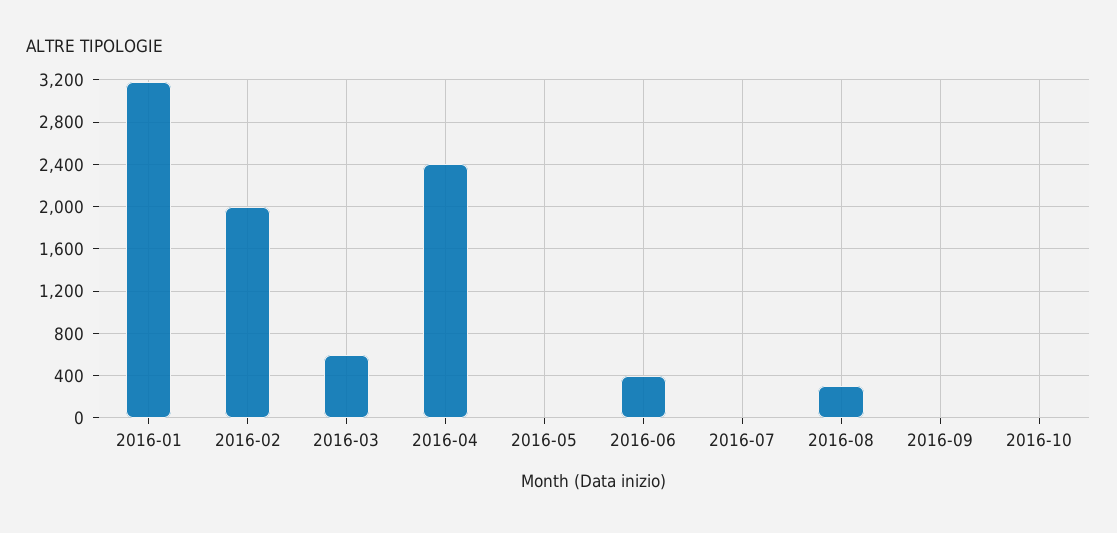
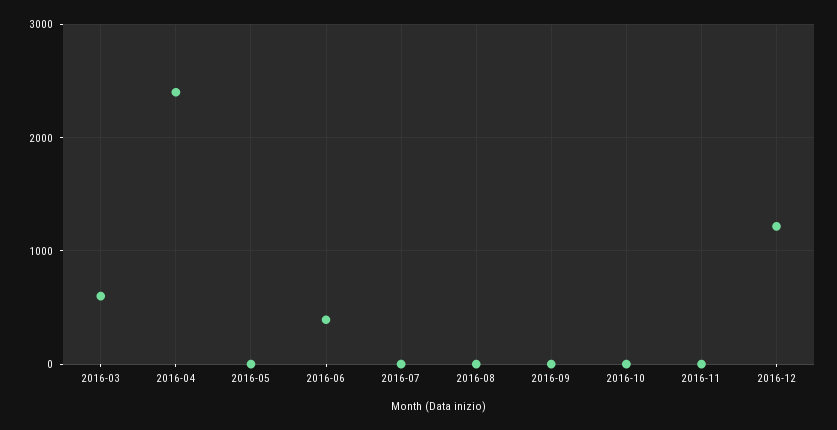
2016-01: 3200 -> none
2016-02: 2000 -> none
2016-08: 300 -> 0
2016-11: none -> 0
2016-12: none -> 1200

